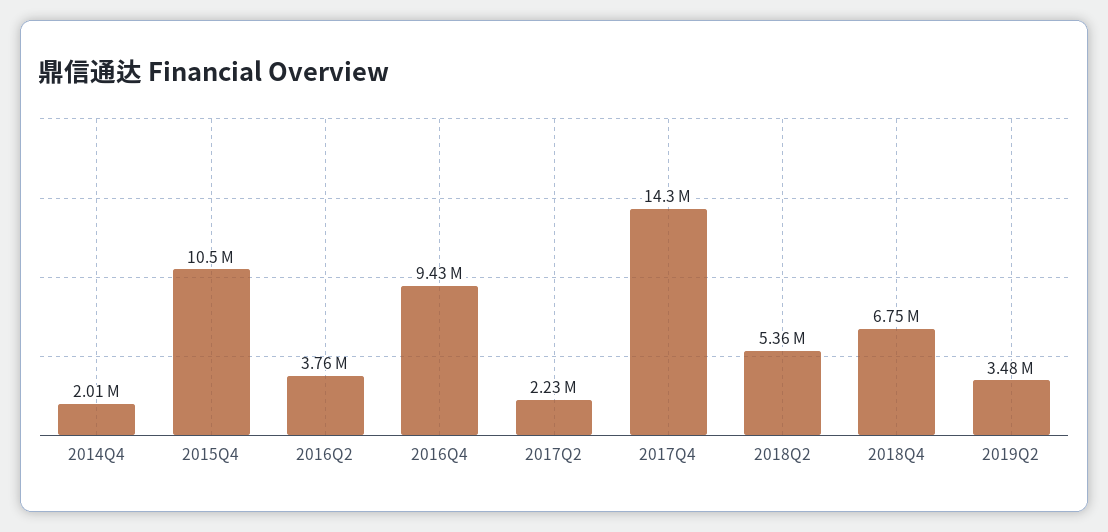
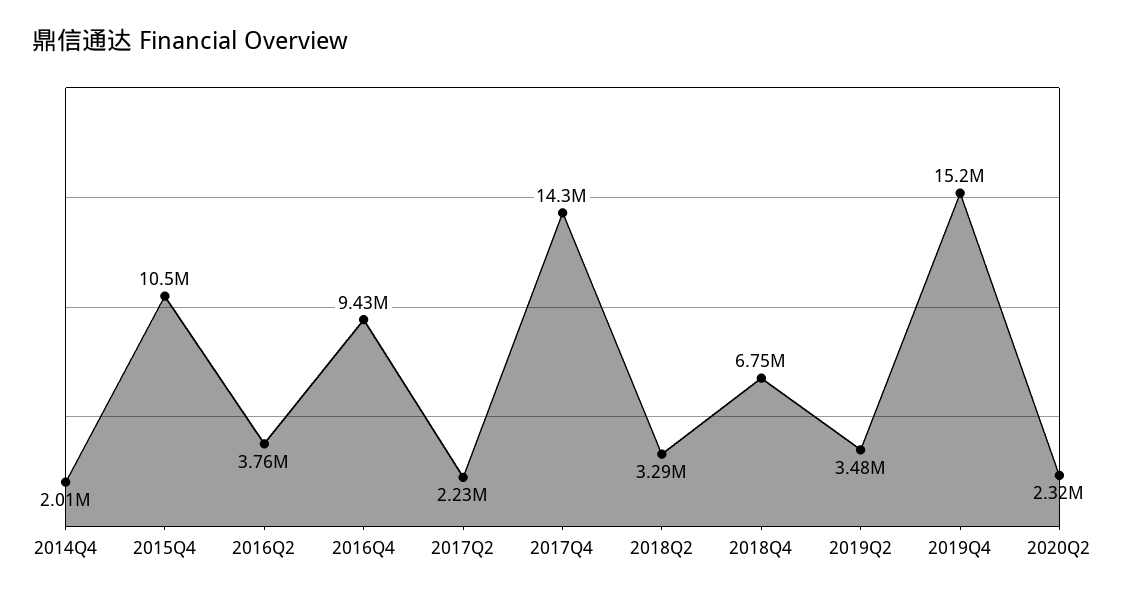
2018Q2: 5360000 -> 3290000
2019Q4: none -> 15200000
2020Q2: none -> 2320000

